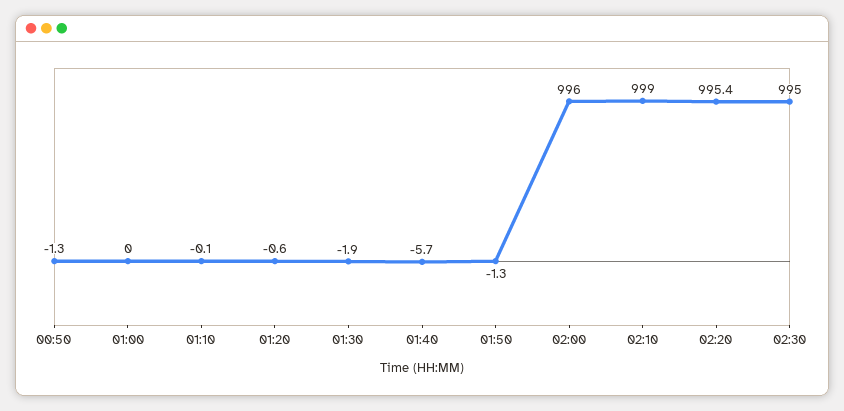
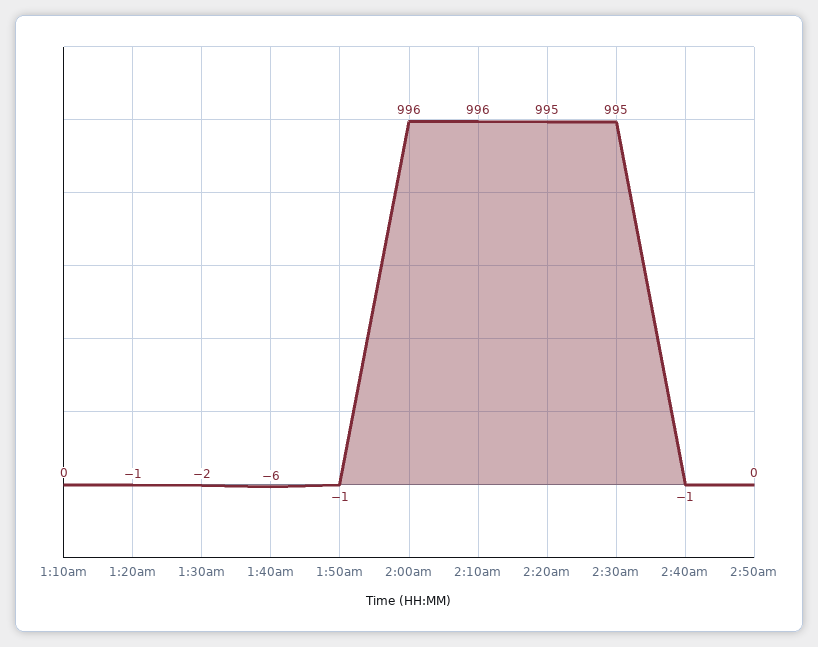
00:50: -1.3 -> none
01:00: 0 -> none
02:10: 999 -> 996
2:40am: none -> -1
2:50am: none -> 0

